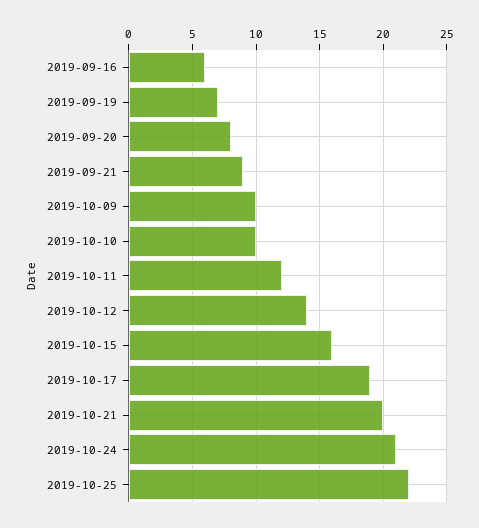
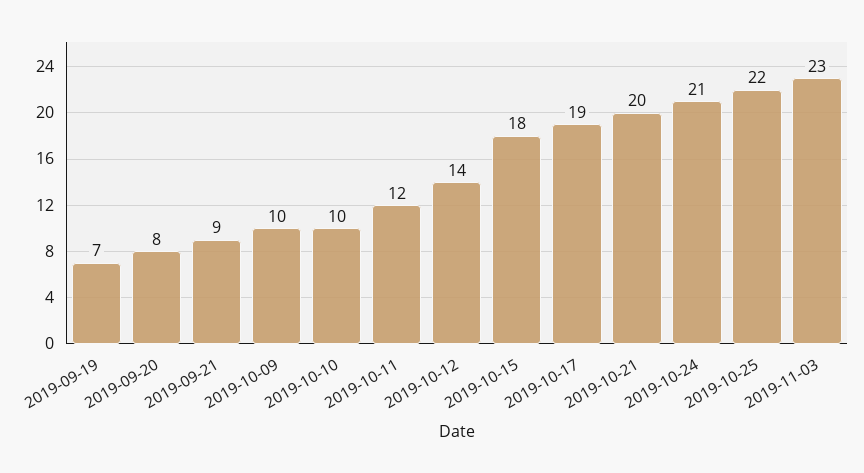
2019-09-16: 6 -> none
2019-10-15: 16 -> 18
2019-11-03: none -> 23

